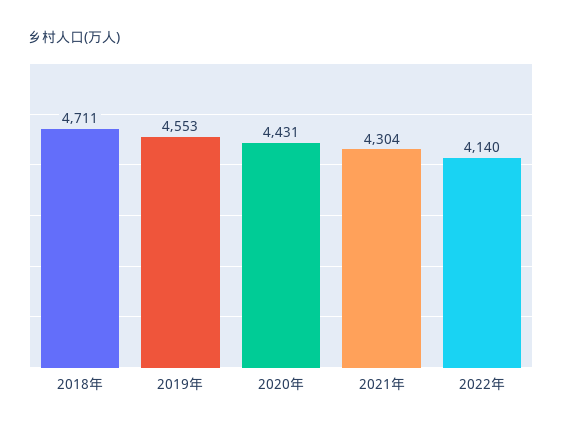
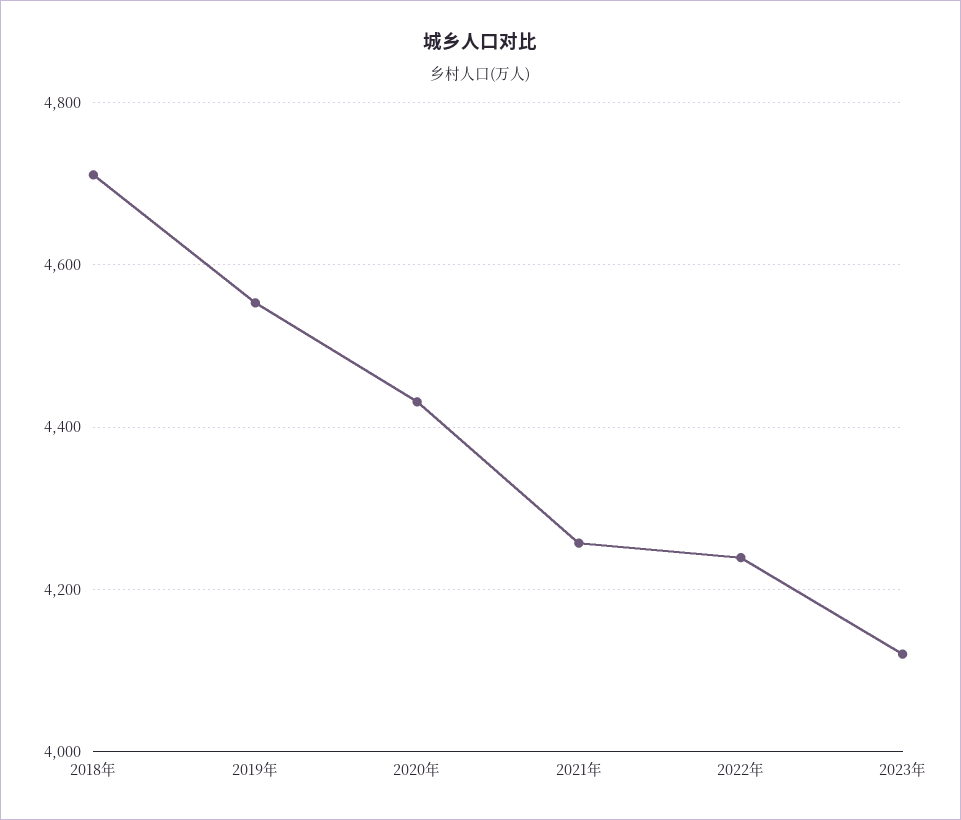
2021年: 4304 -> 4260
2022年: 4140 -> 4240
2023年: none -> 4120

